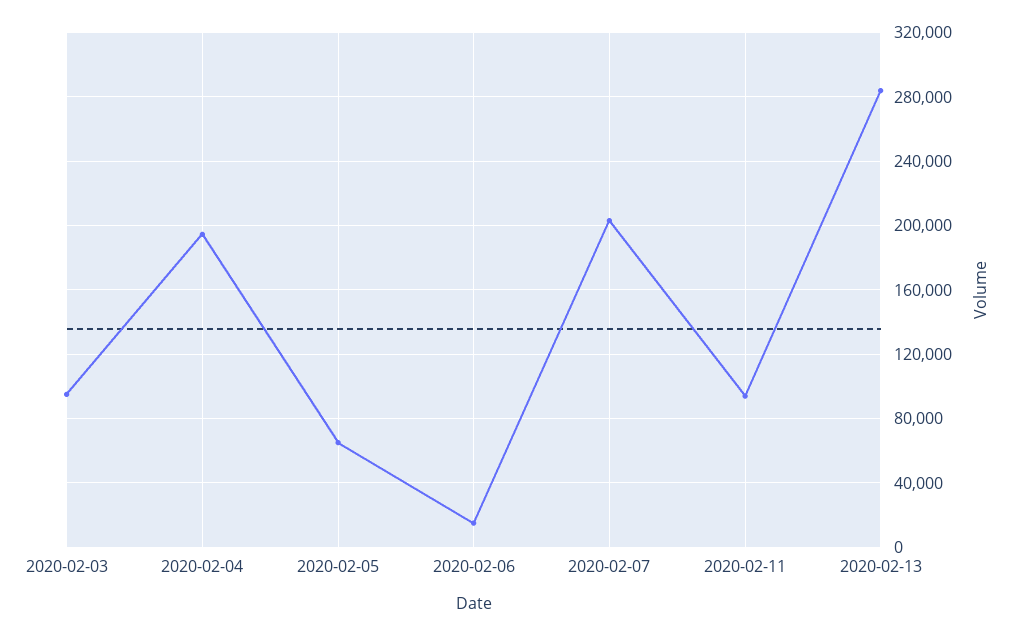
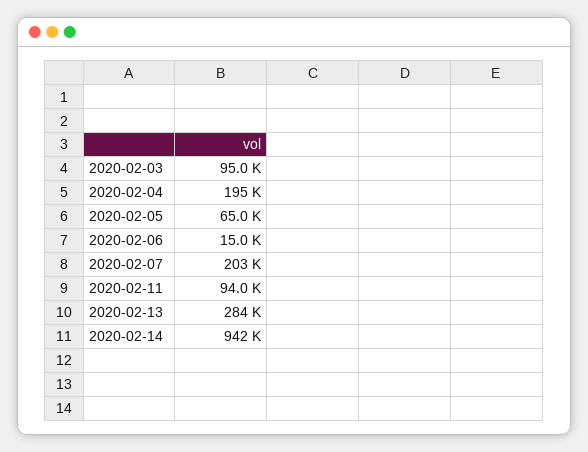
2020-02-14: none -> 942000

